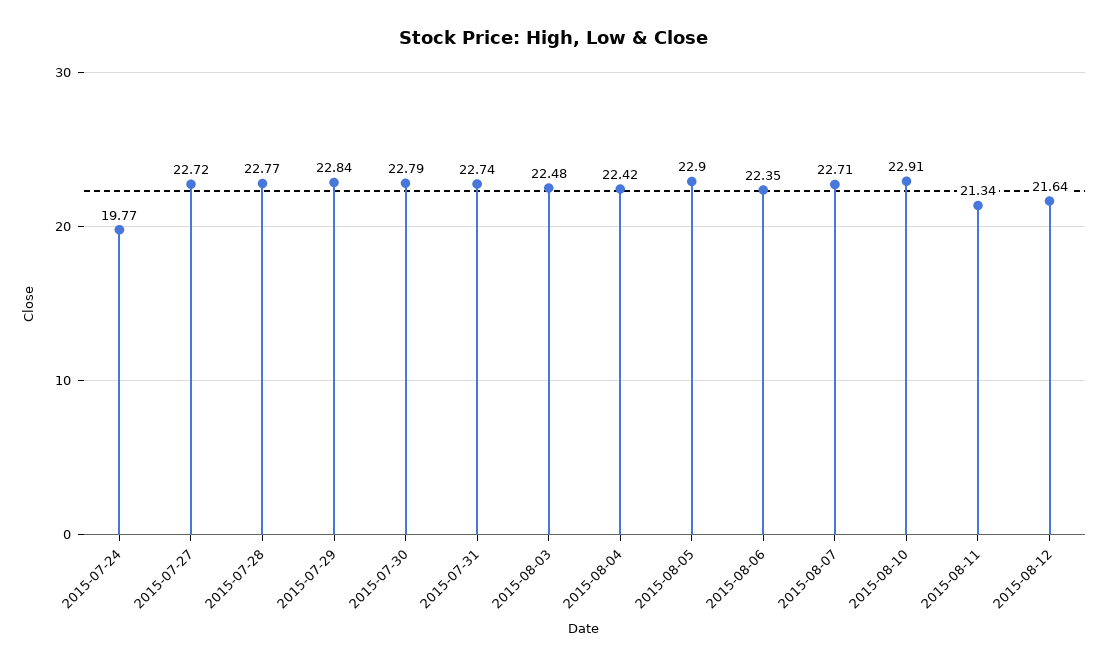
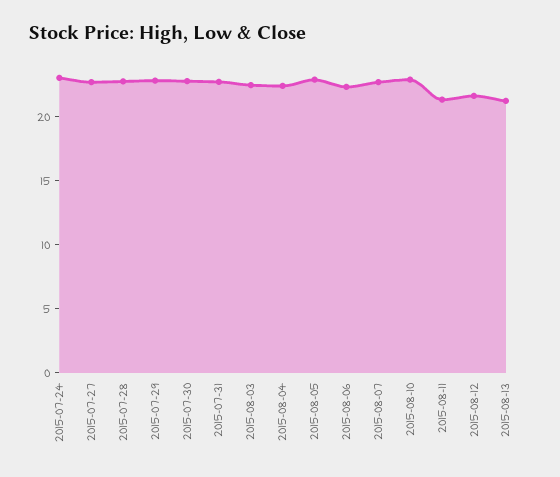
2015-07-24: 19.77 -> 23
2015-08-13: none -> 21

